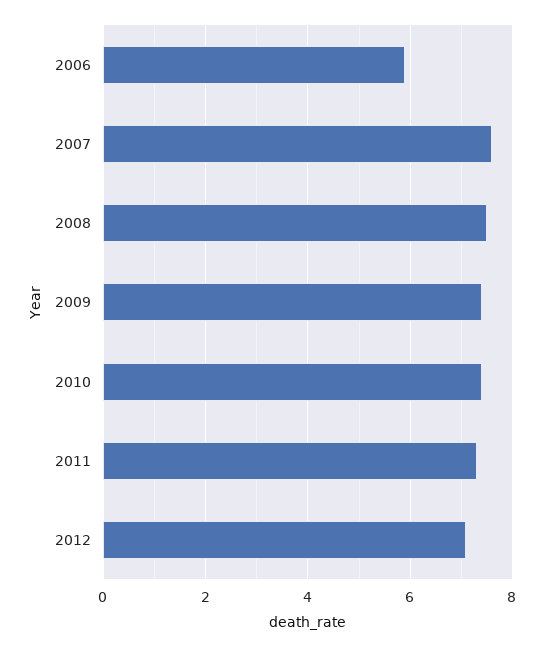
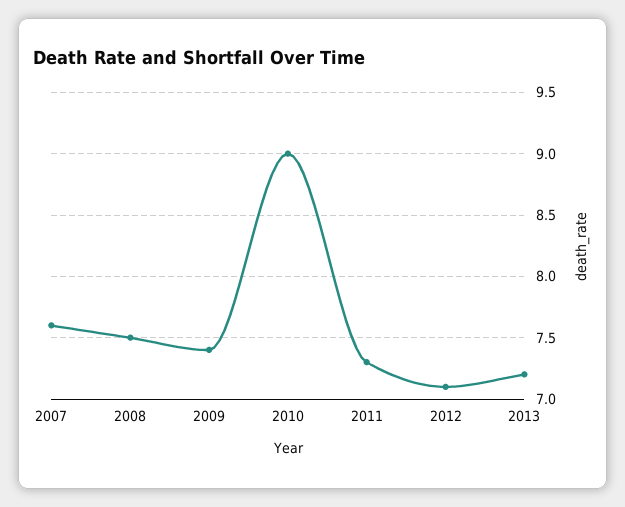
2006: 6 -> none
2010: 7.5 -> 9
2013: none -> 7.2

